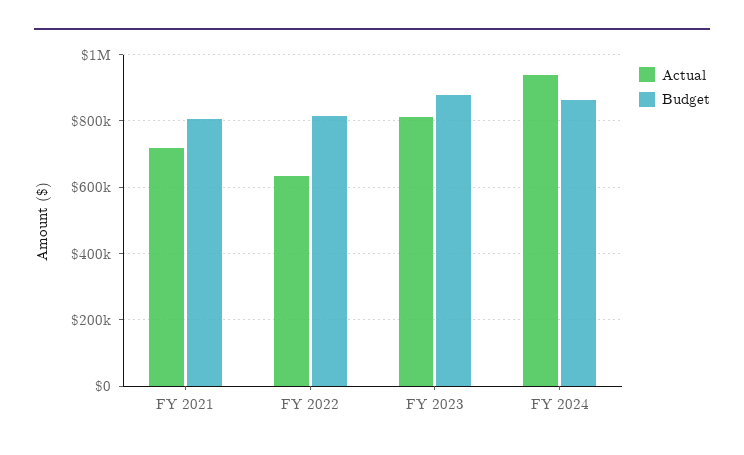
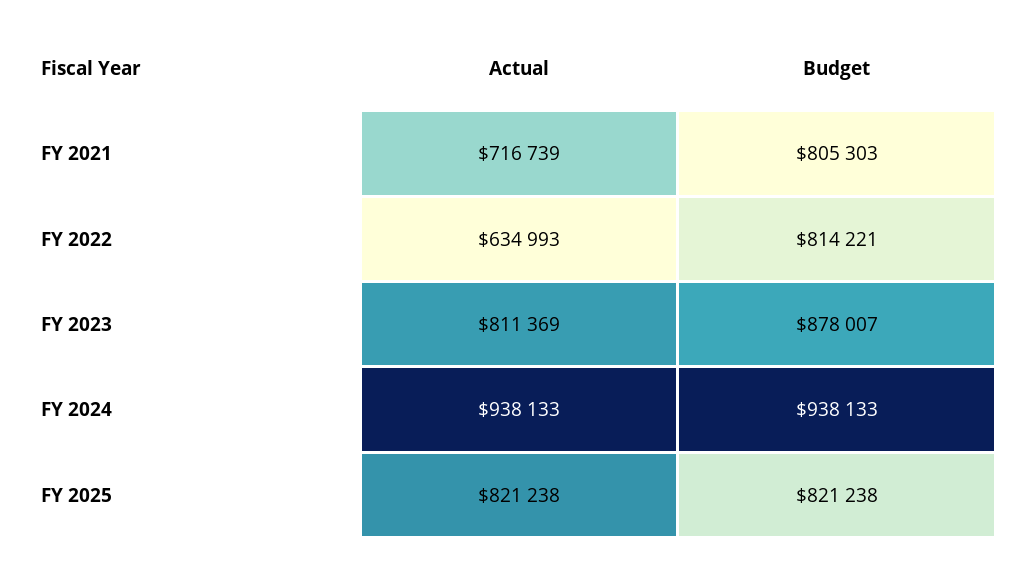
Budget, FY 2024: 860000 -> 938133
Actual, FY 2025: none -> 821238
Budget, FY 2025: none -> 821238

